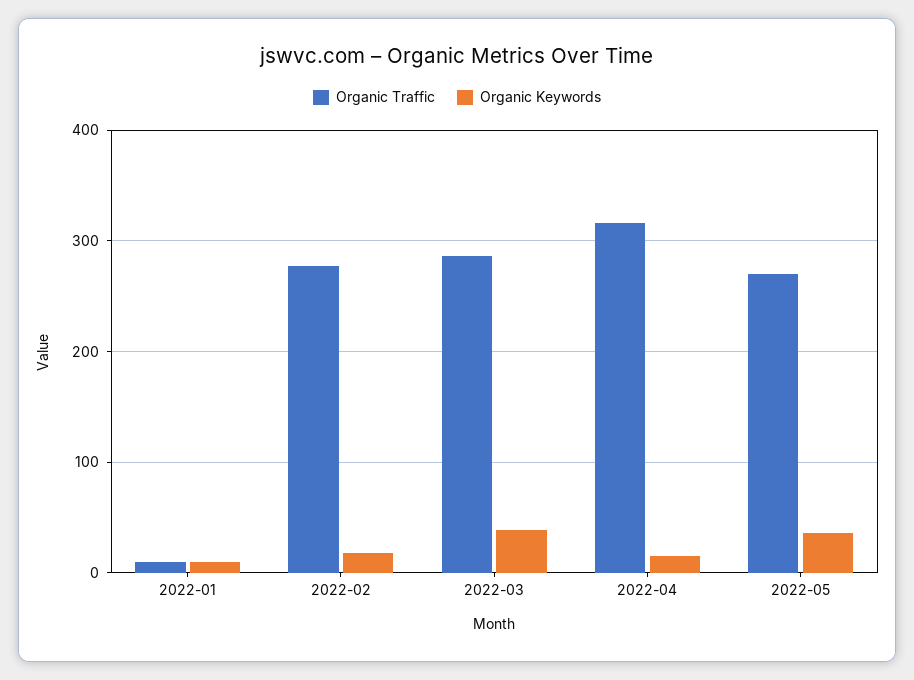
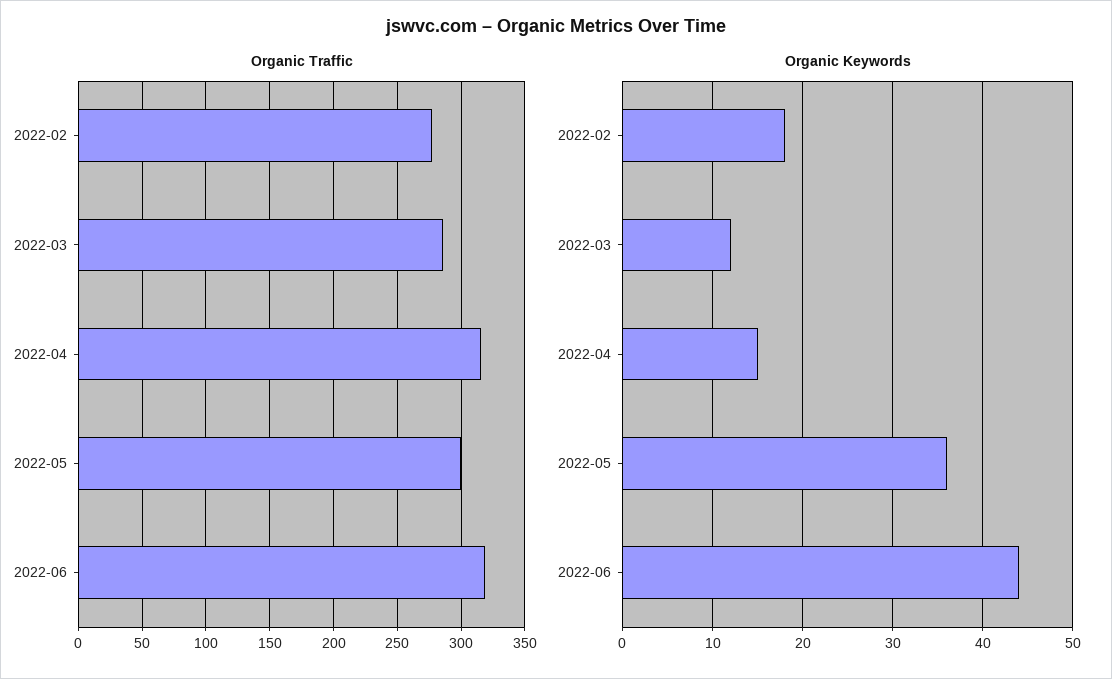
Organic Traffic, 2022-01: 10 -> none
Organic Keywords, 2022-01: 10 -> none
Organic Keywords, 2022-03: 40 -> 12
Organic Traffic, 2022-05: 270 -> 300
Organic Traffic, 2022-06: none -> 320
Organic Keywords, 2022-06: none -> 44

